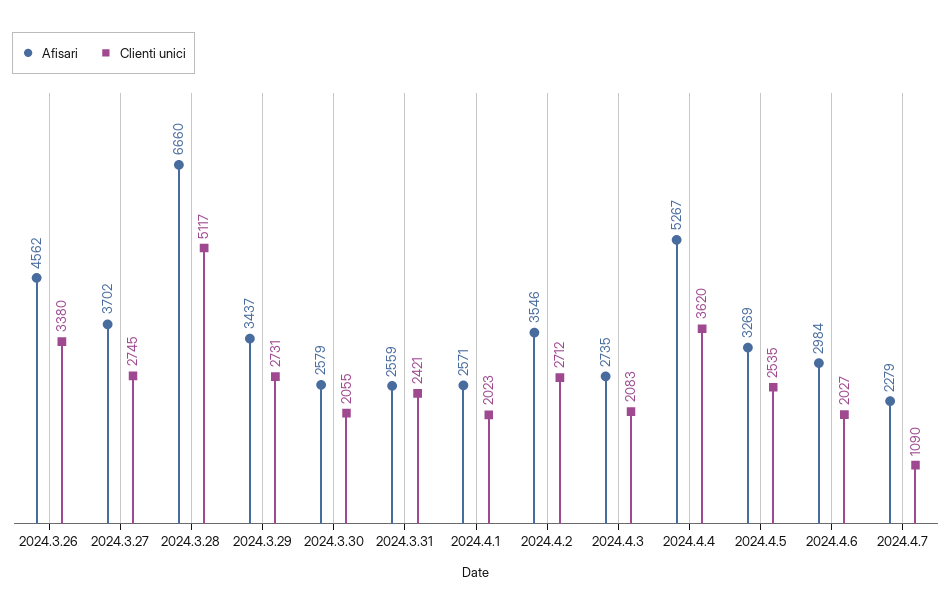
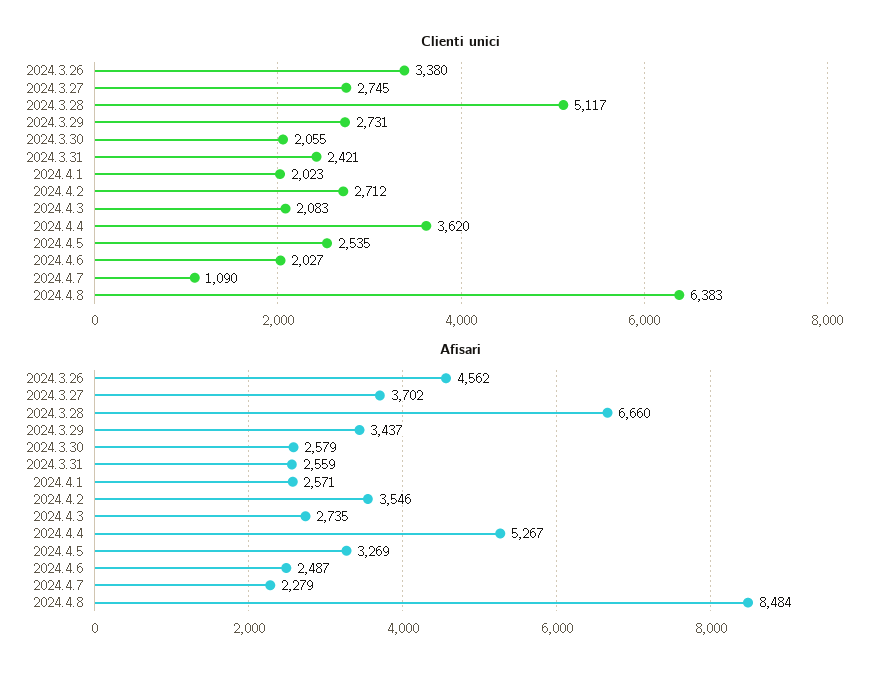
Afisari, 2024.4.6: 2984 -> 2487
Clienti unici, 2024.4.8: none -> 6383
Afisari, 2024.4.8: none -> 8484

